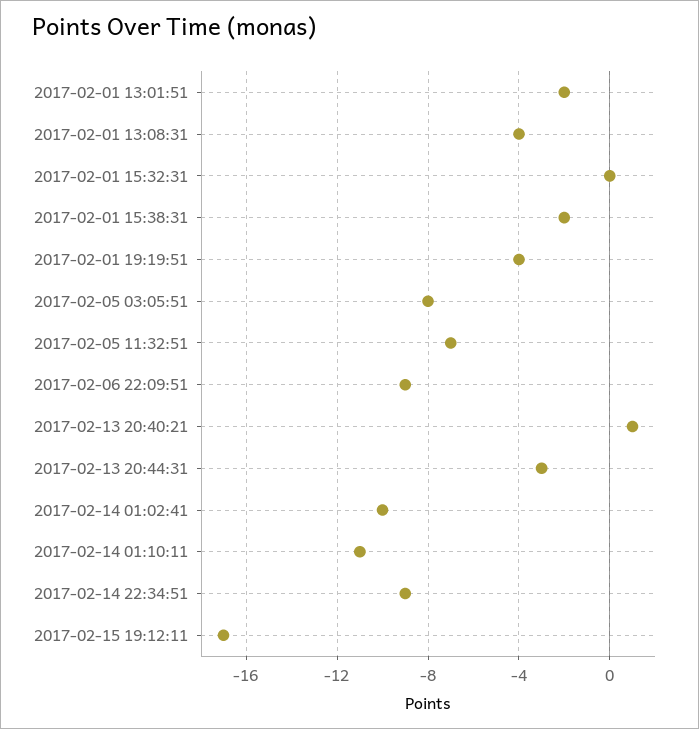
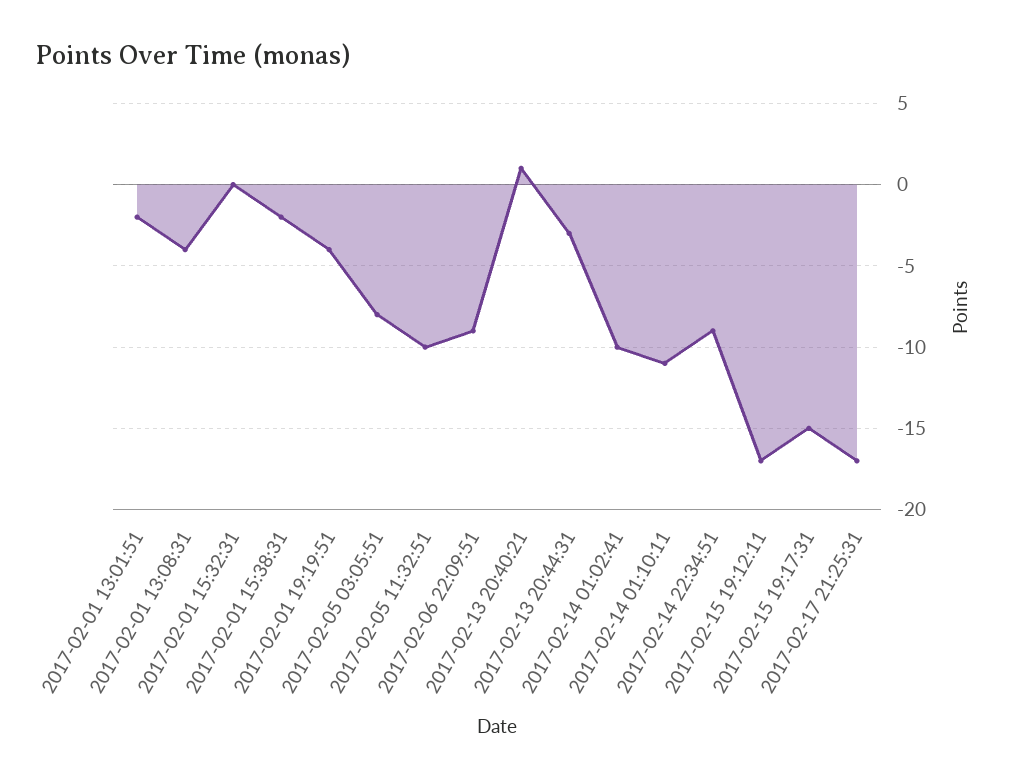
2017-02-05 11:32:51: -7 -> -10
2017-02-15 19:17:31: none -> -15
2017-02-17 21:25:31: none -> -17

